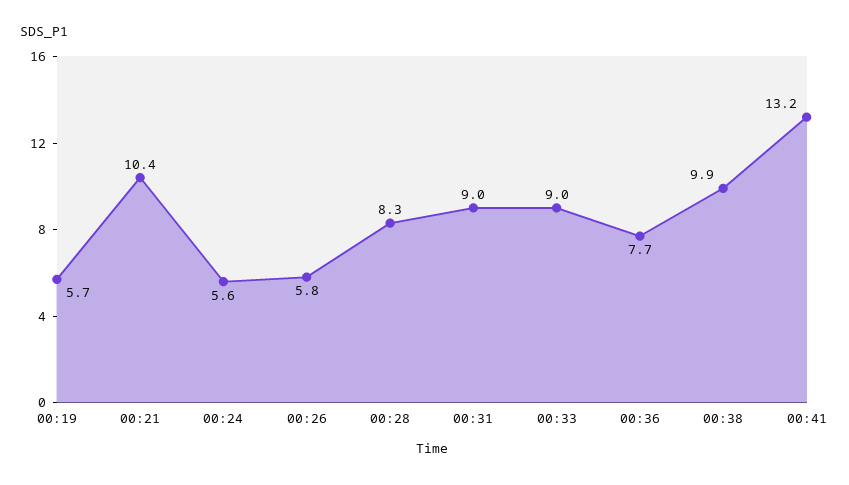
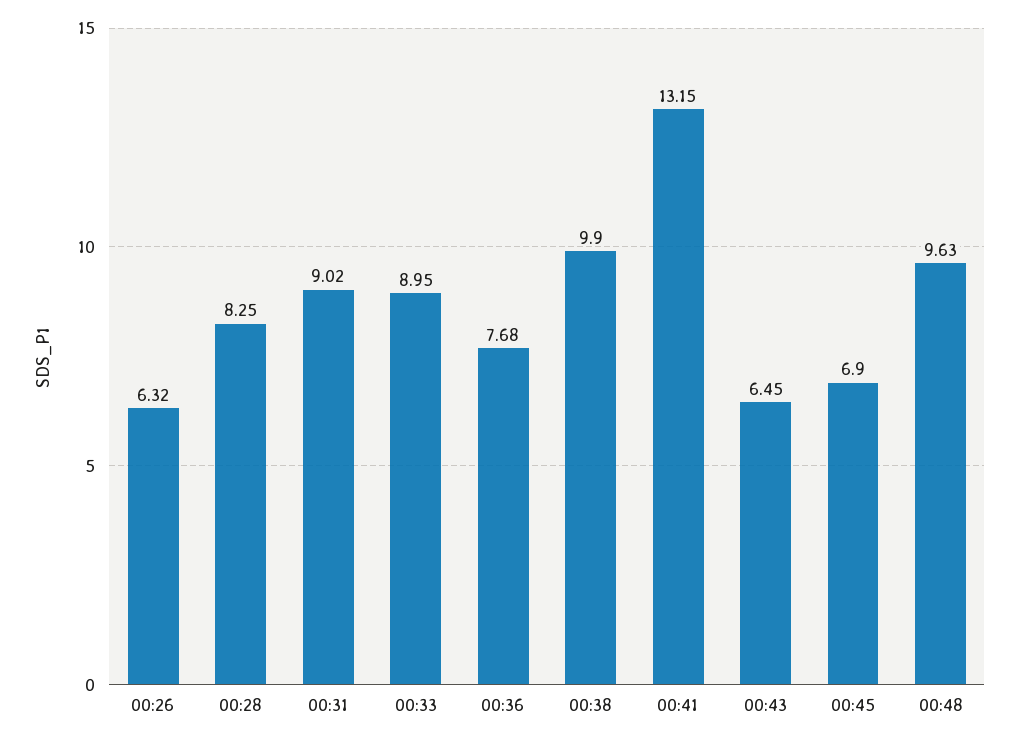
00:19: 5.7 -> none
00:21: 10.4 -> none
00:24: 5.6 -> none
00:26: 5.8 -> 6.32
00:43: none -> 6.45
00:45: none -> 6.9
00:48: none -> 9.63

